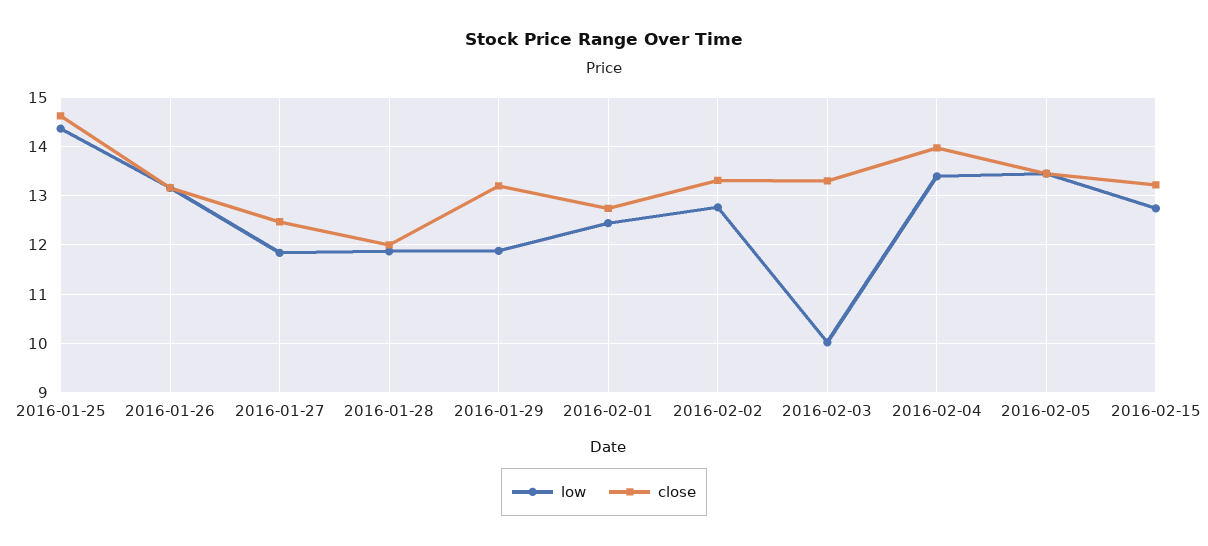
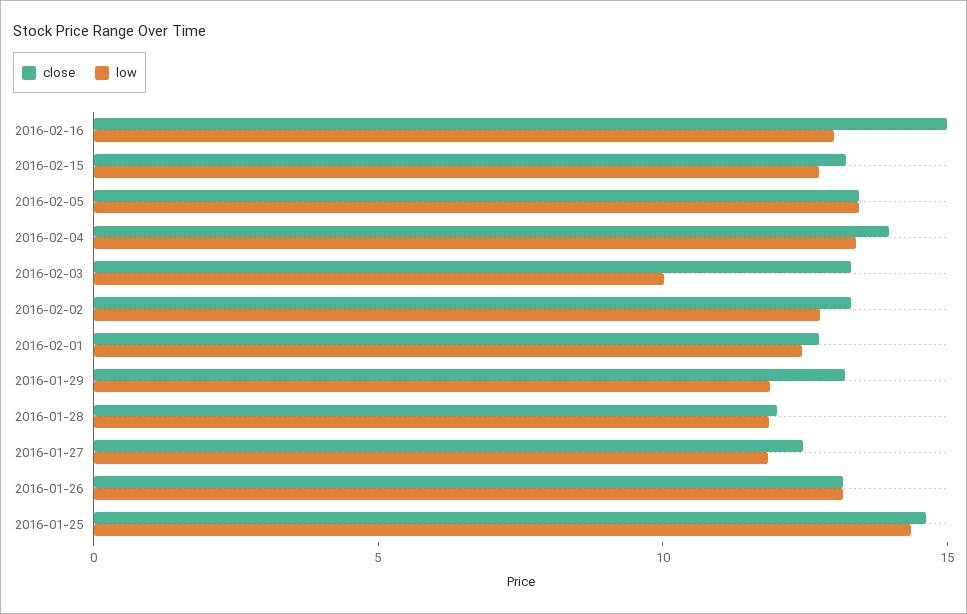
close, 2016-02-16: none -> 15
low, 2016-02-16: none -> 13

